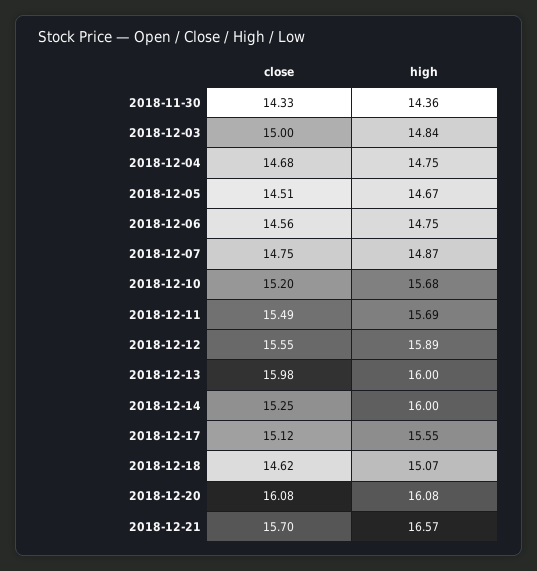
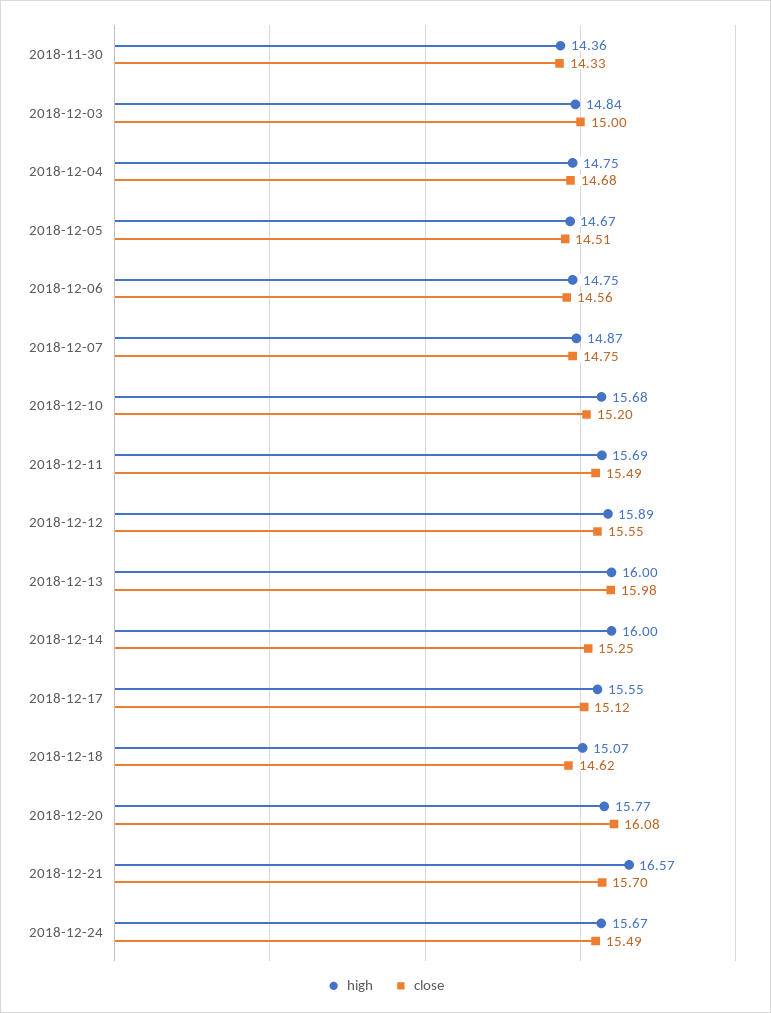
high, 2018-12-20: 16.08 -> 15.77
high, 2018-12-24: none -> 15.67
close, 2018-12-24: none -> 15.49

